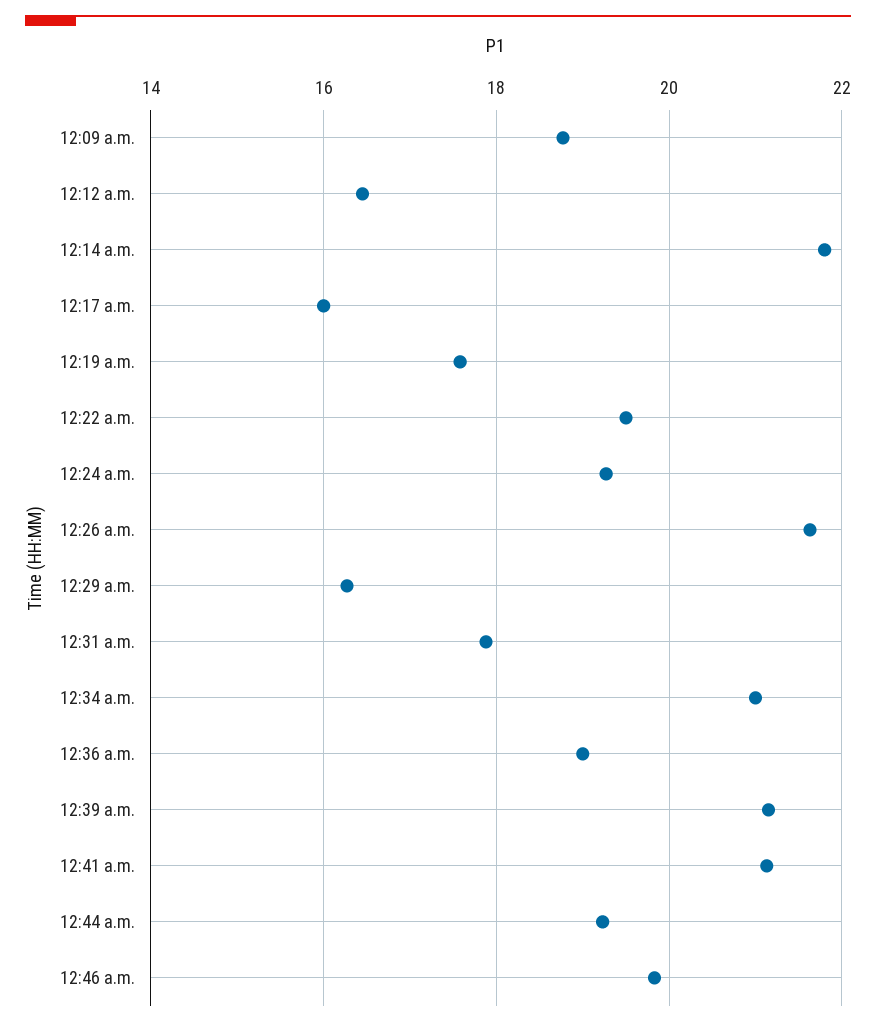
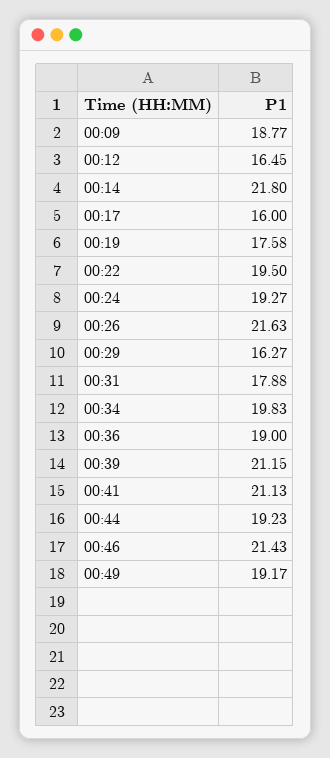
12:34 a.m.: 21 -> 19.83
12:46 a.m.: 19.8 -> 21.43
00:49: none -> 19.17

